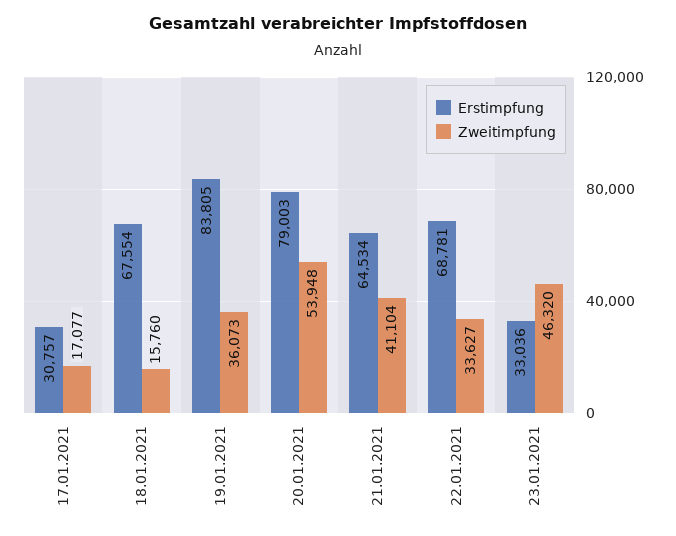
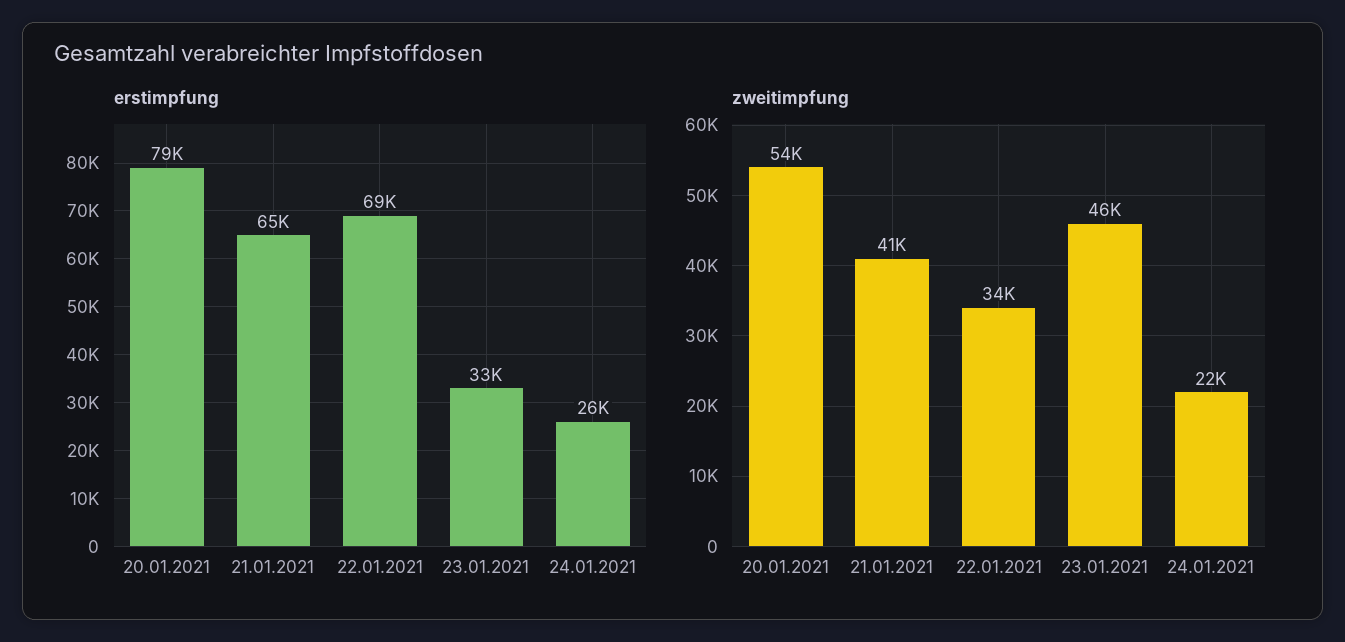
Erstimpfung, 17.01.2021: 30757 -> none
Zweitimpfung, 17.01.2021: 17077 -> none
Erstimpfung, 18.01.2021: 67554 -> none
Zweitimpfung, 18.01.2021: 15760 -> none
Erstimpfung, 19.01.2021: 83805 -> none
Zweitimpfung, 19.01.2021: 36073 -> none
Erstimpfung, 24.01.2021: none -> 26000
Zweitimpfung, 24.01.2021: none -> 22000

